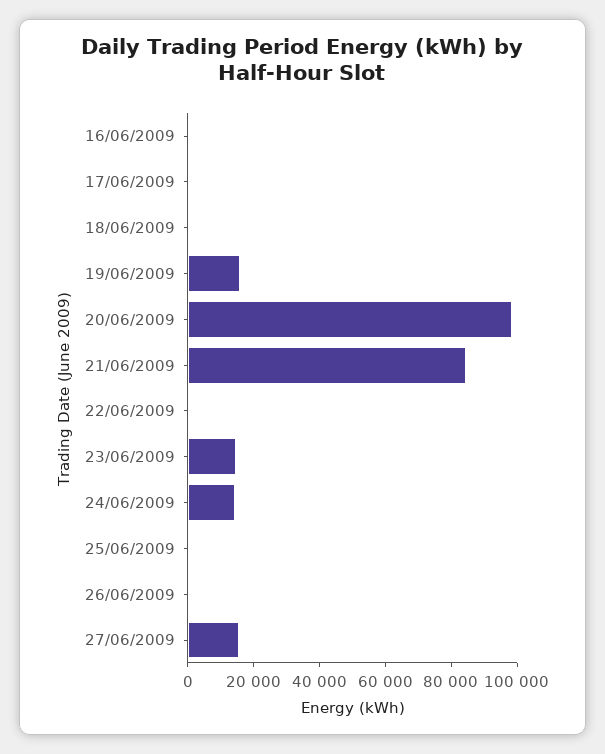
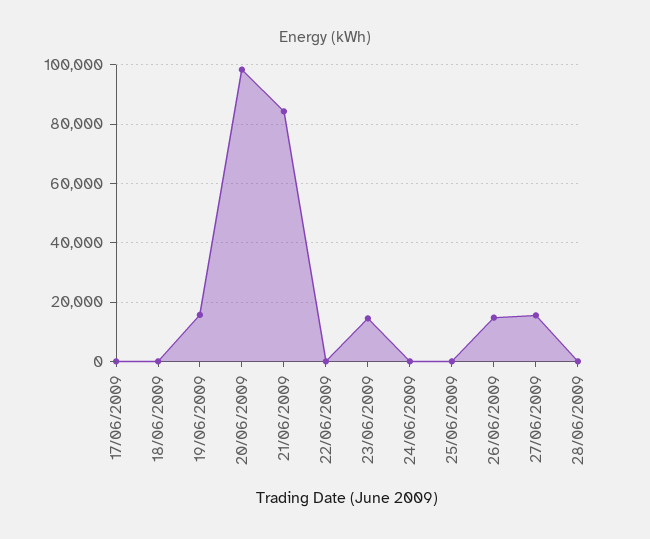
16/06/2009: 0 -> none
24/06/2009: 15000 -> 0
26/06/2009: 0 -> 15000
28/06/2009: none -> 0

